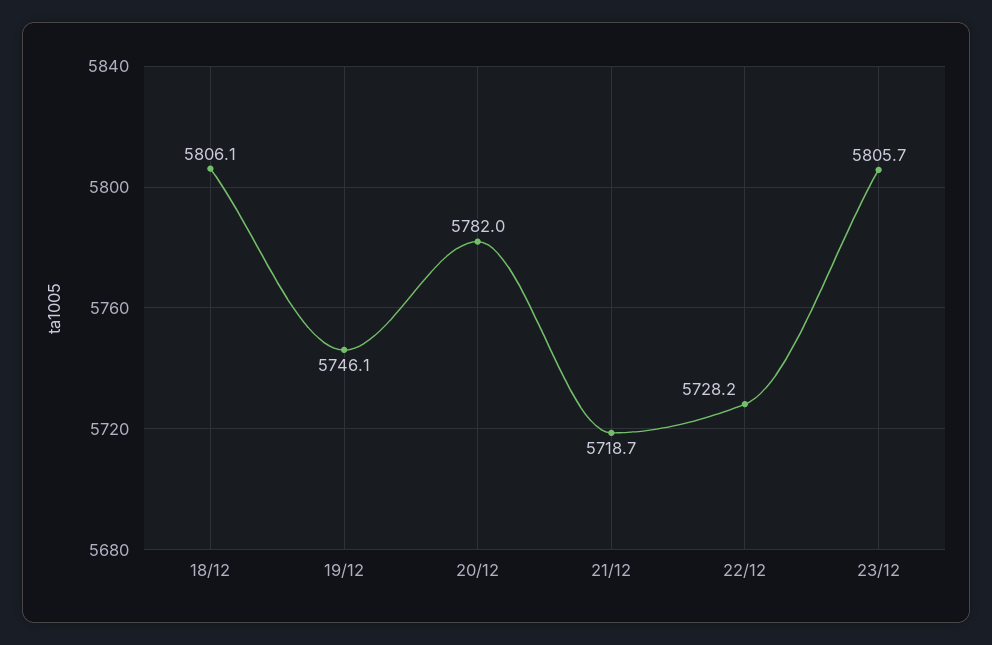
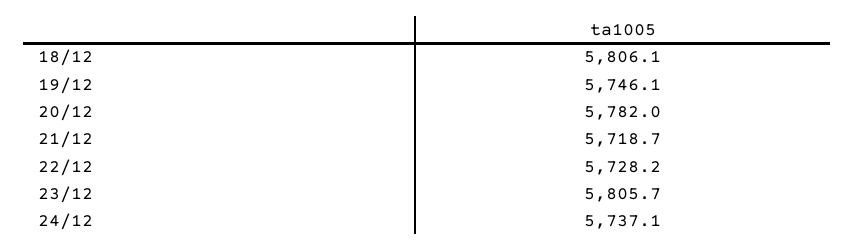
24/12: none -> 5737.1

